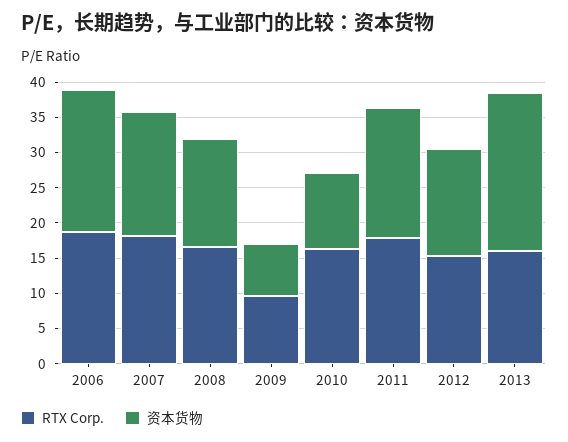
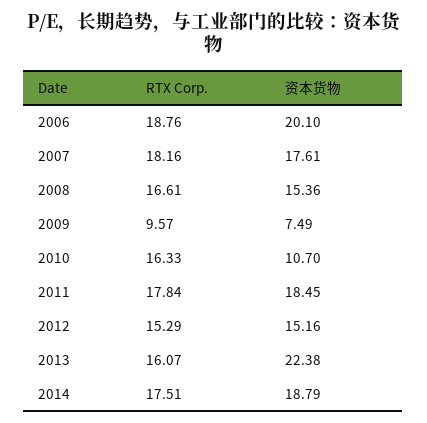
RTX Corp., 2014: none -> 17.51
资本货物, 2014: none -> 18.79

